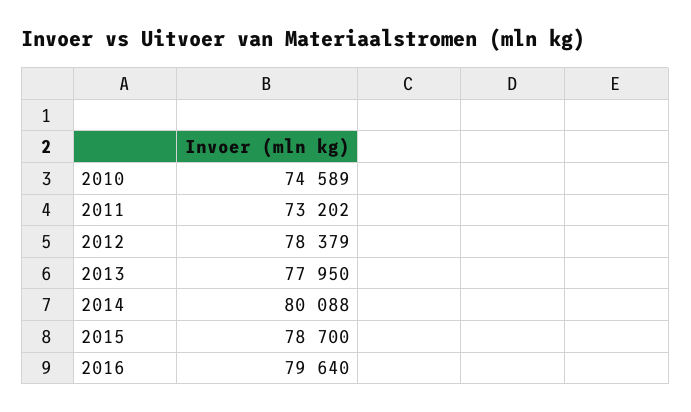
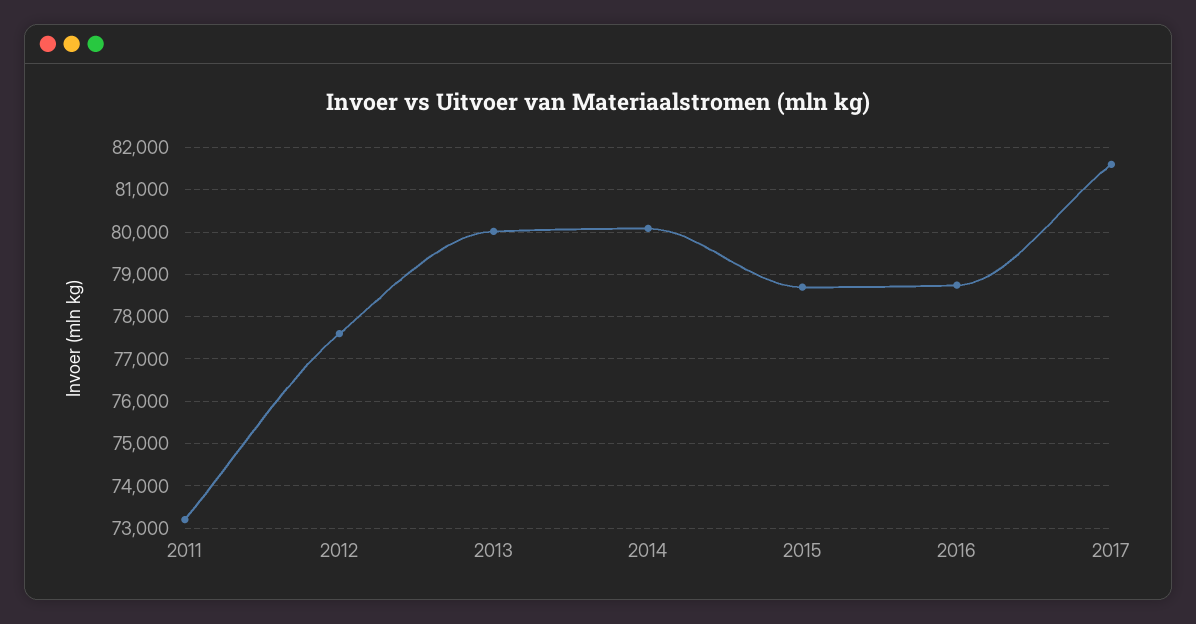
2010: 74589 -> none
2012: 78379 -> 77600
2013: 77950 -> 80000
2016: 79640 -> 78800
2017: none -> 81600

